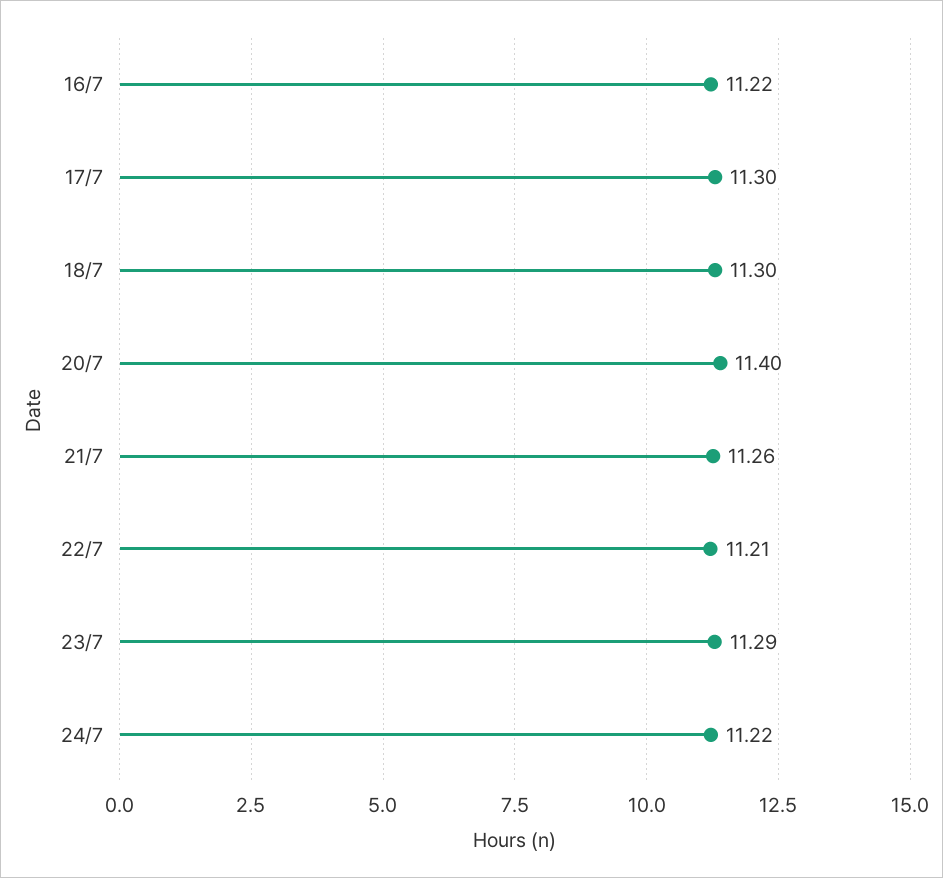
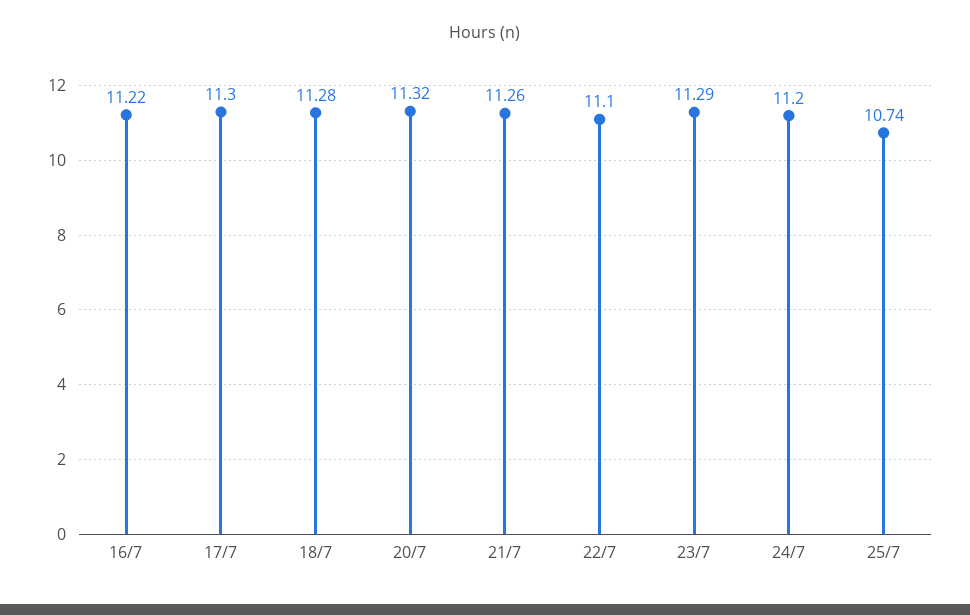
18/7: 11.3 -> 11.28
20/7: 11.4 -> 11.32
22/7: 11.21 -> 11.1
24/7: 11.22 -> 11.2
25/7: none -> 10.74

